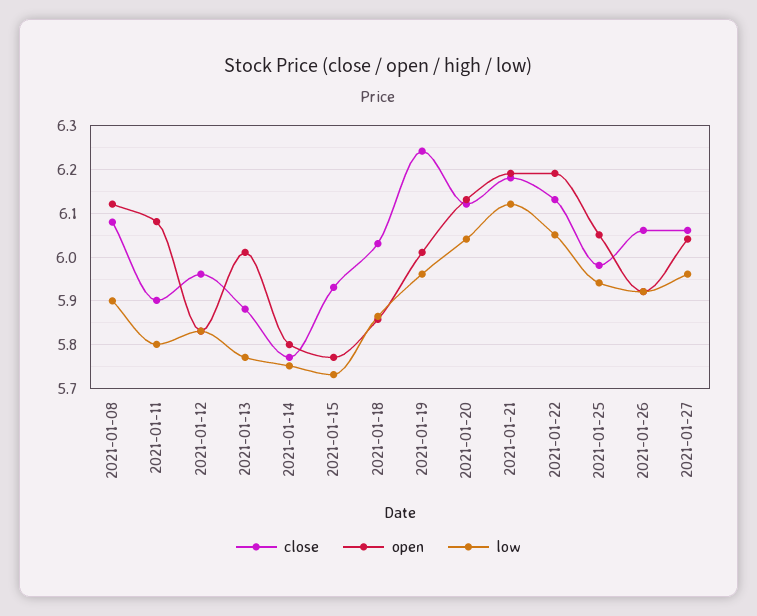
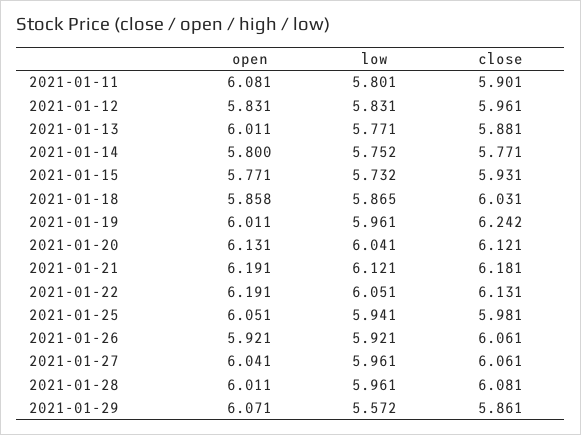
close, 2021-01-08: 6.08 -> none
open, 2021-01-08: 6.12 -> none
low, 2021-01-08: 5.9 -> none
open, 2021-01-28: none -> 6.011
low, 2021-01-28: none -> 5.961
close, 2021-01-28: none -> 6.081
open, 2021-01-29: none -> 6.071
low, 2021-01-29: none -> 5.572
close, 2021-01-29: none -> 5.861

